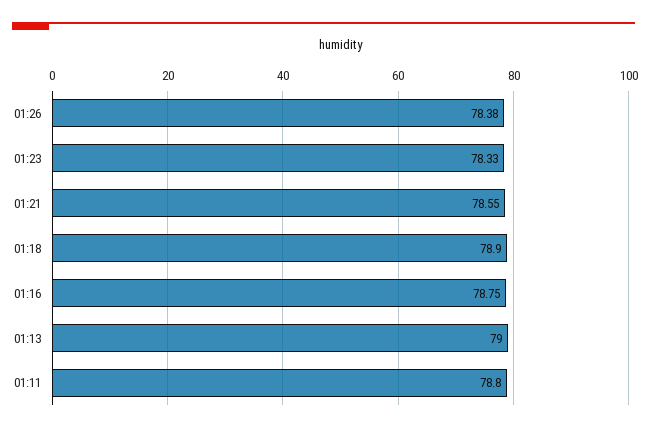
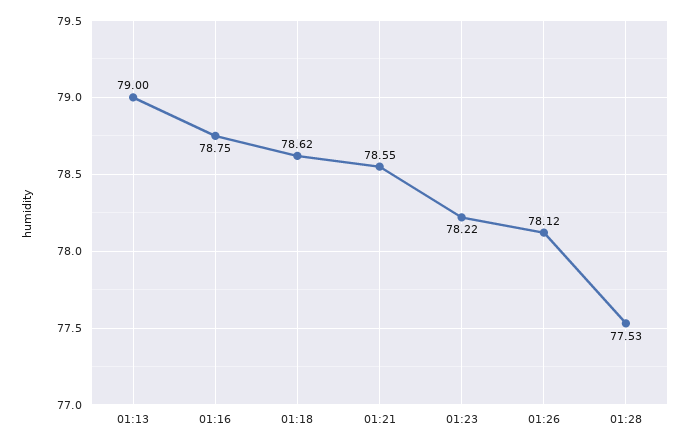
01:26: 78.38 -> 78.12
01:23: 78.33 -> 78.22
01:18: 78.9 -> 78.62
01:11: 78.8 -> none
01:28: none -> 77.53

